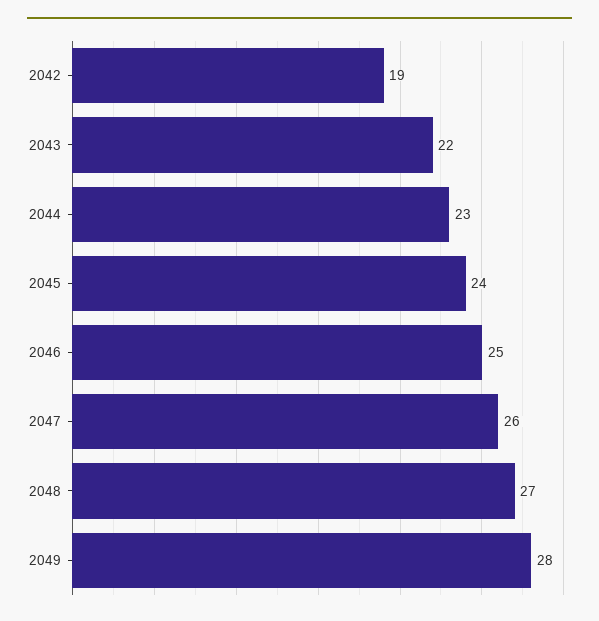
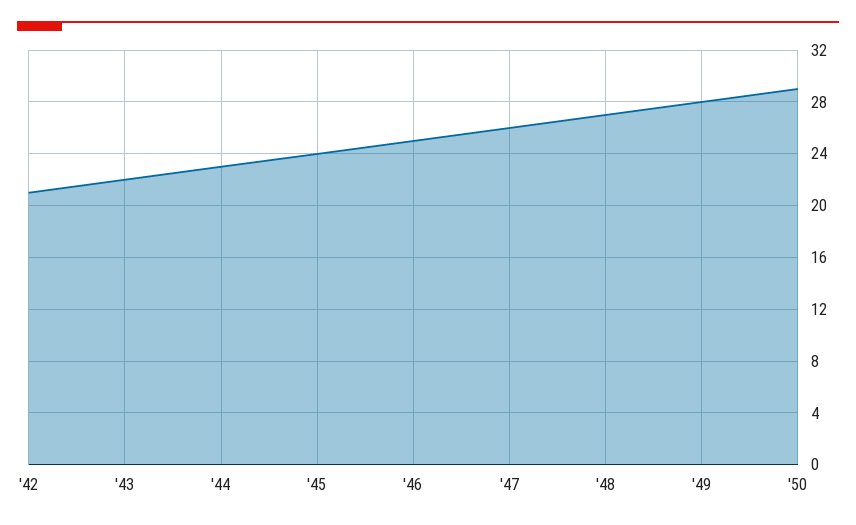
2042: 19 -> 21
'50: none -> 29

